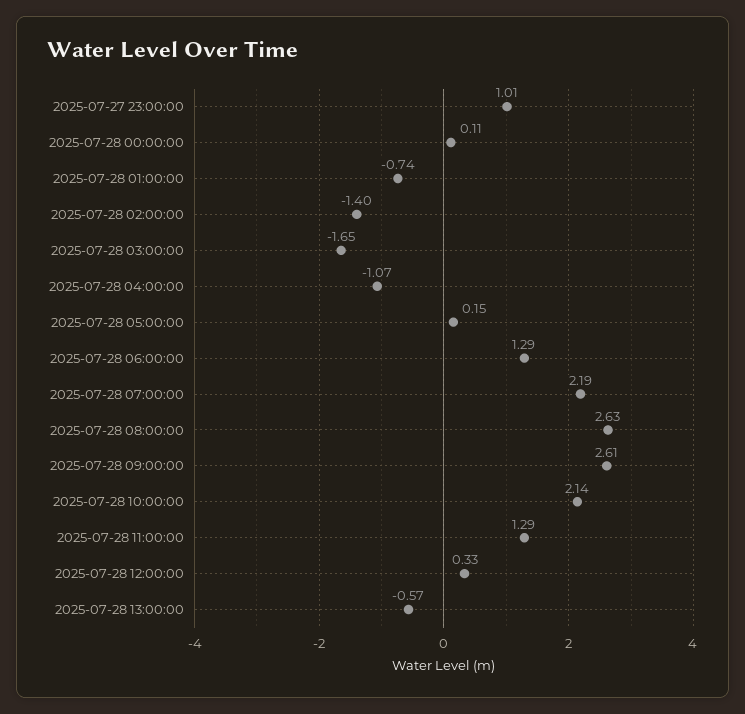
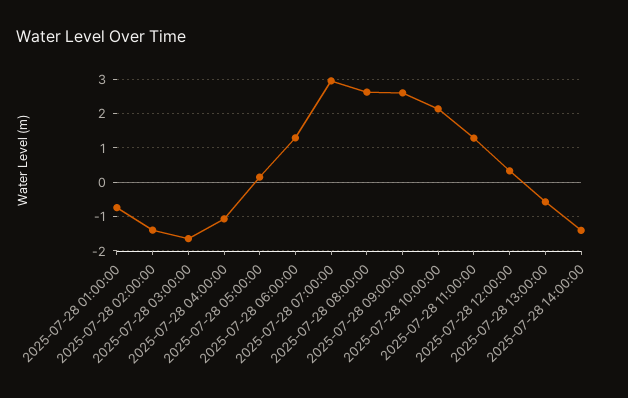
2025-07-27 23:00:00: 1.01 -> none
2025-07-28 00:00:00: 0.11 -> none
2025-07-28 07:00:00: 2.19 -> 3
2025-07-28 14:00:00: none -> -1.4

